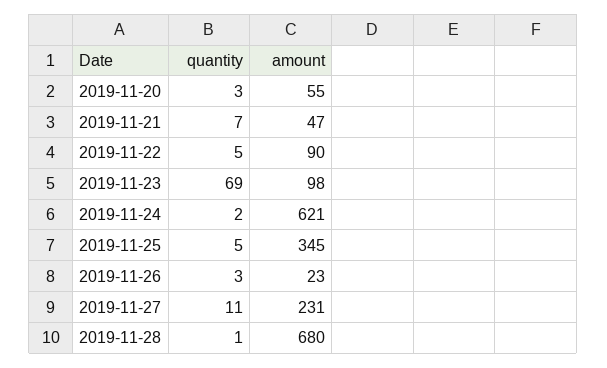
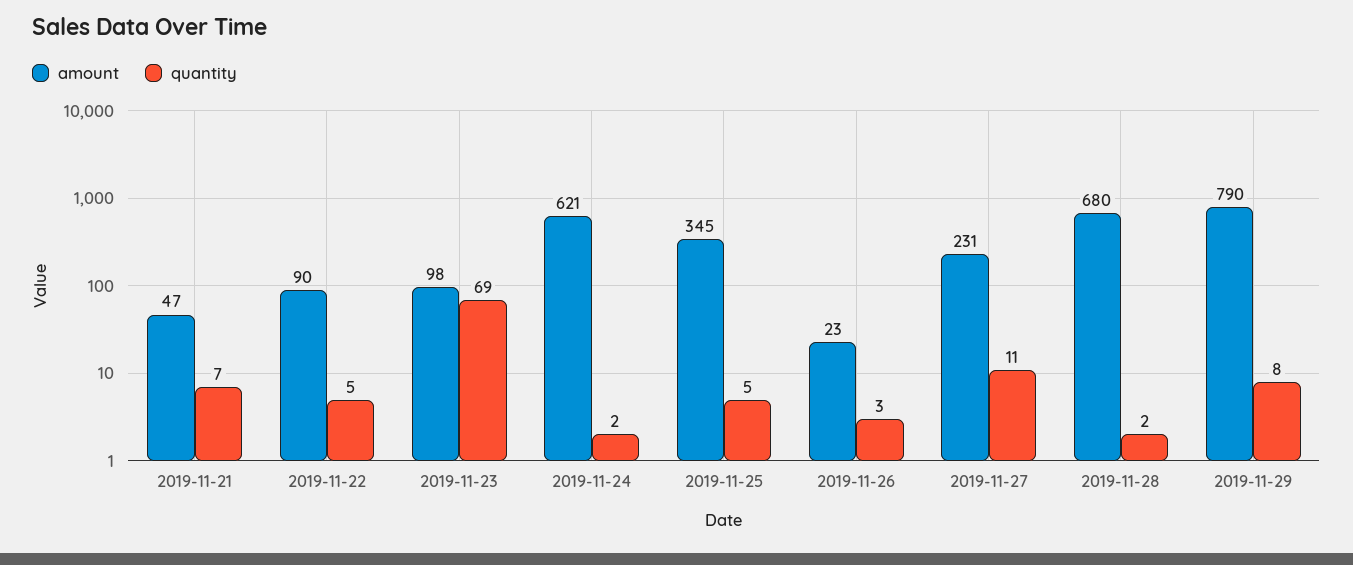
quantity, 2019-11-20: 3 -> none
amount, 2019-11-20: 55 -> none
quantity, 2019-11-28: 1 -> 2
amount, 2019-11-29: none -> 790
quantity, 2019-11-29: none -> 8

